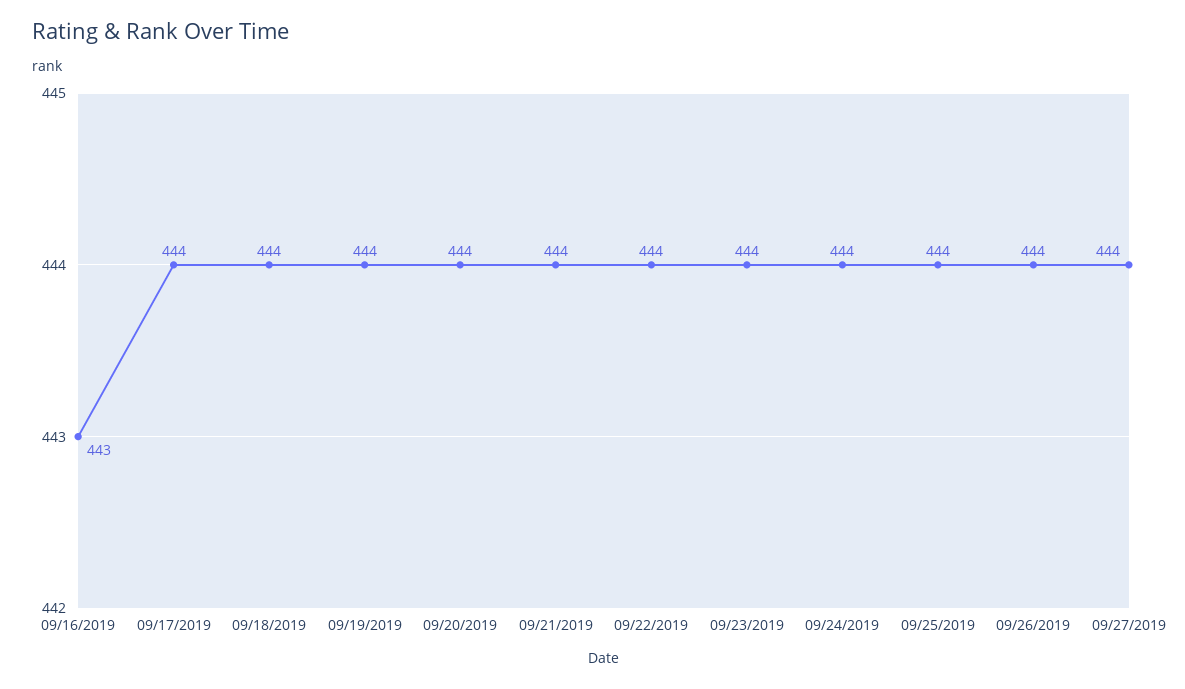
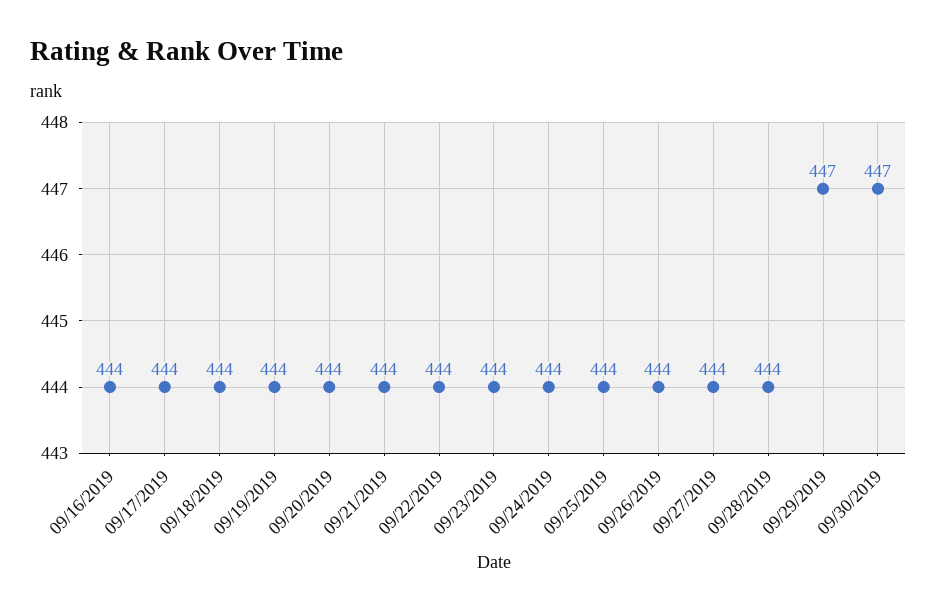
09/16/2019: 443 -> 444
09/28/2019: none -> 444
09/29/2019: none -> 447
09/30/2019: none -> 447

